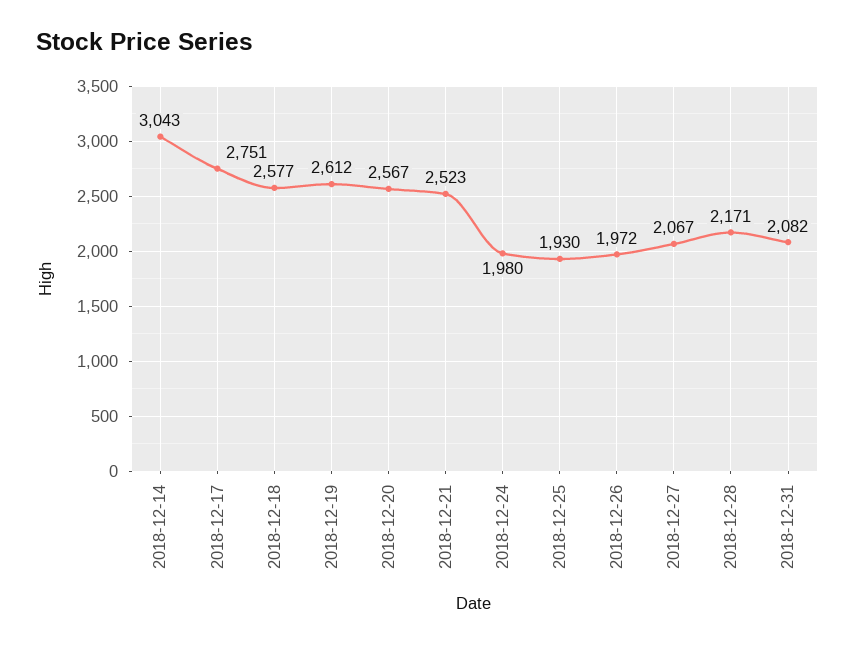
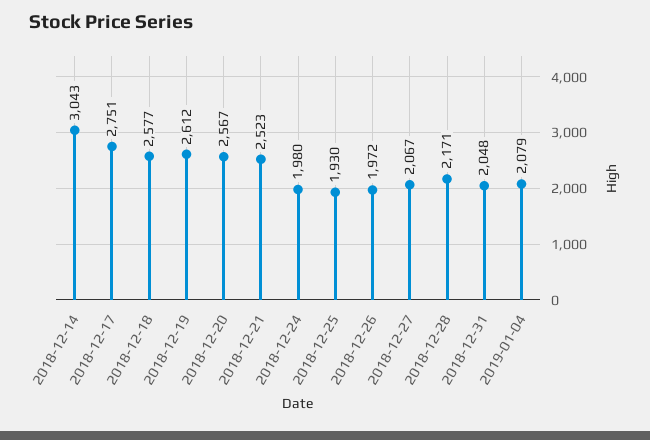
2018-12-31: 2082 -> 2048
2019-01-04: none -> 2079

